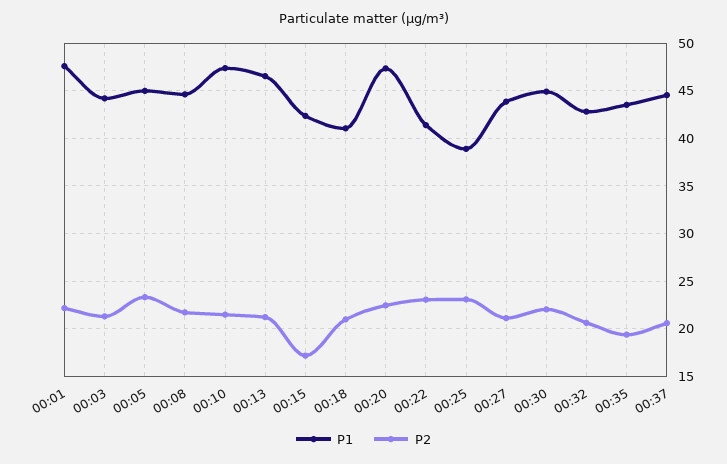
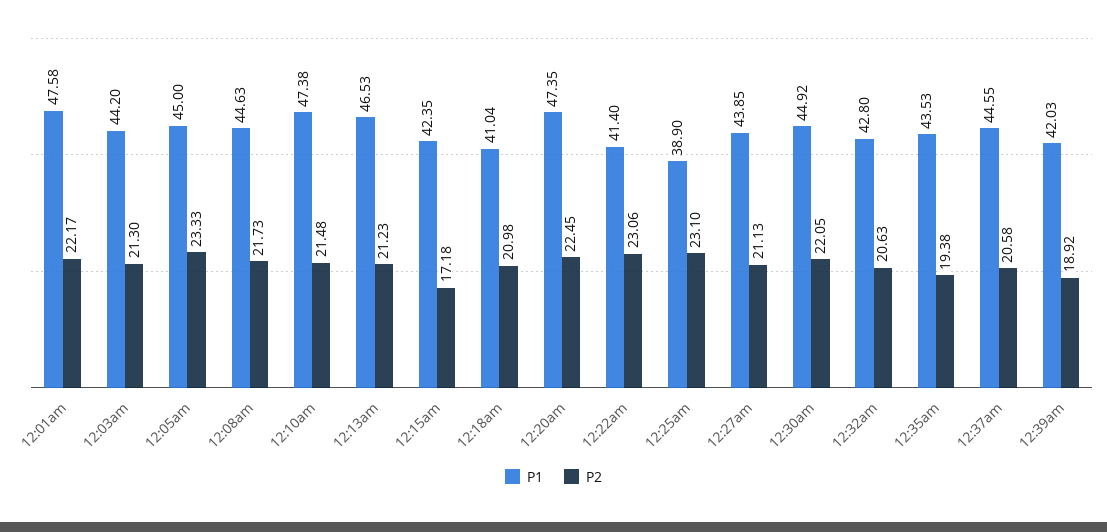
P1, 12:39am: none -> 42.03
P2, 12:39am: none -> 18.92

